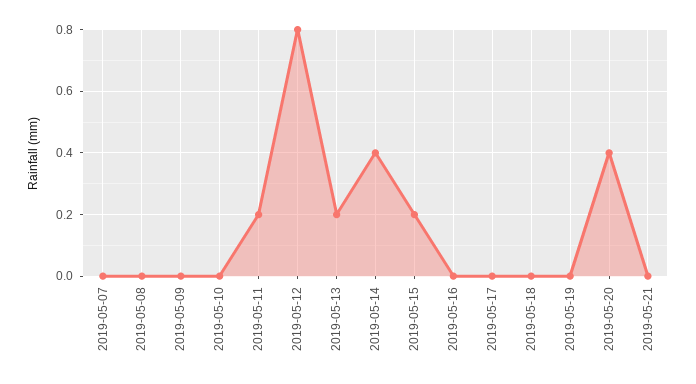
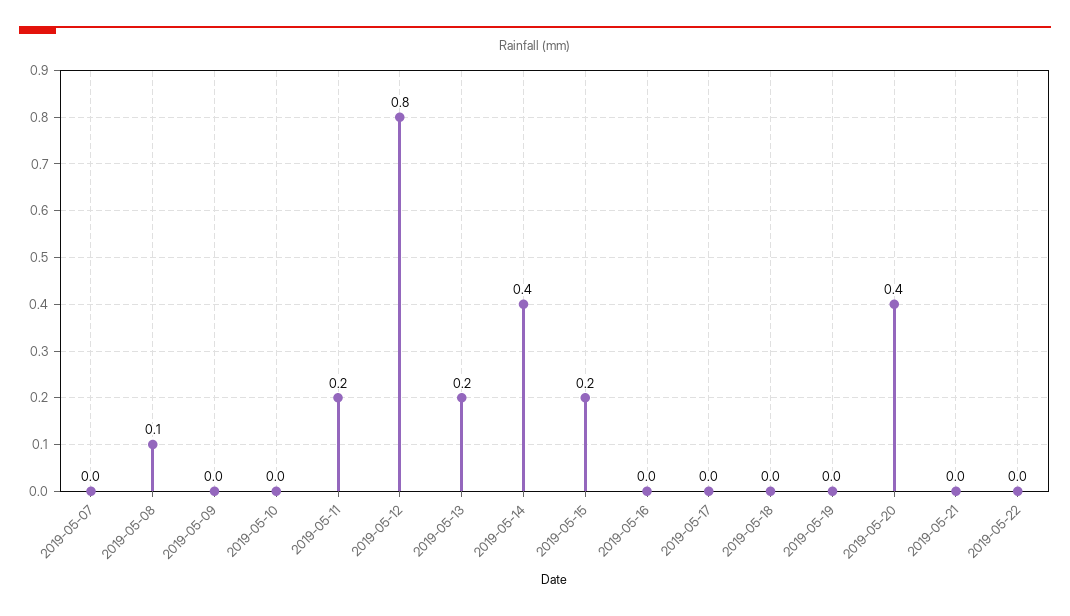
2019-05-08: 0 -> 0.1
2019-05-22: none -> 0

